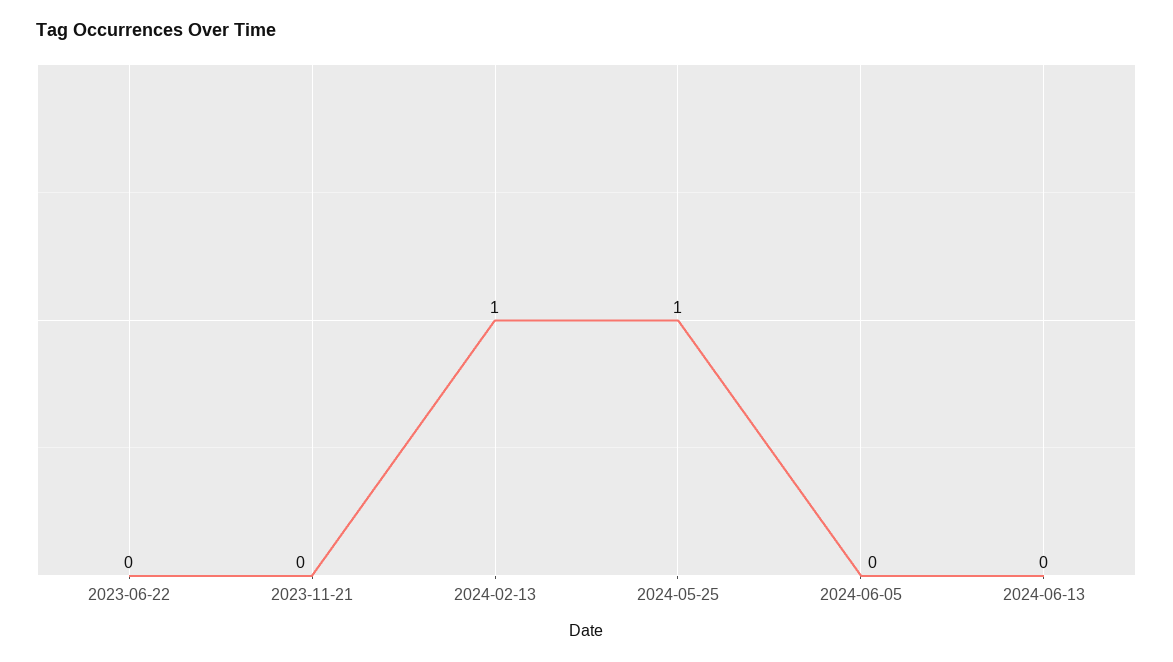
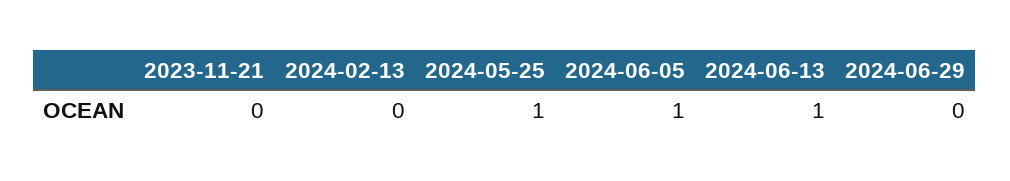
2023-06-22: 0 -> none
2024-02-13: 1 -> 0
2024-06-05: 0 -> 1
2024-06-13: 0 -> 1
2024-06-29: none -> 0

